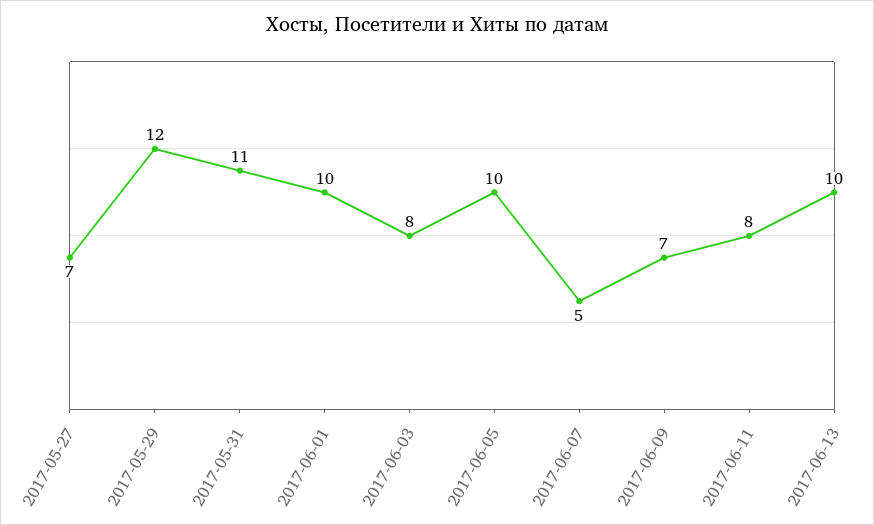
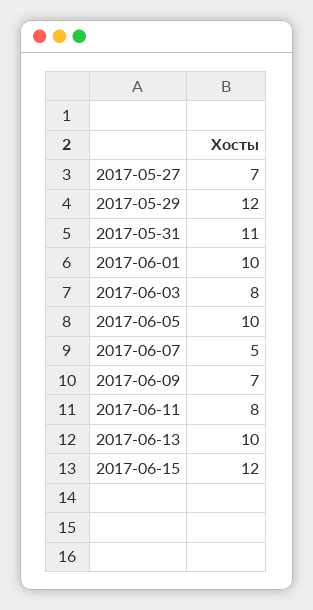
2017-06-15: none -> 12

